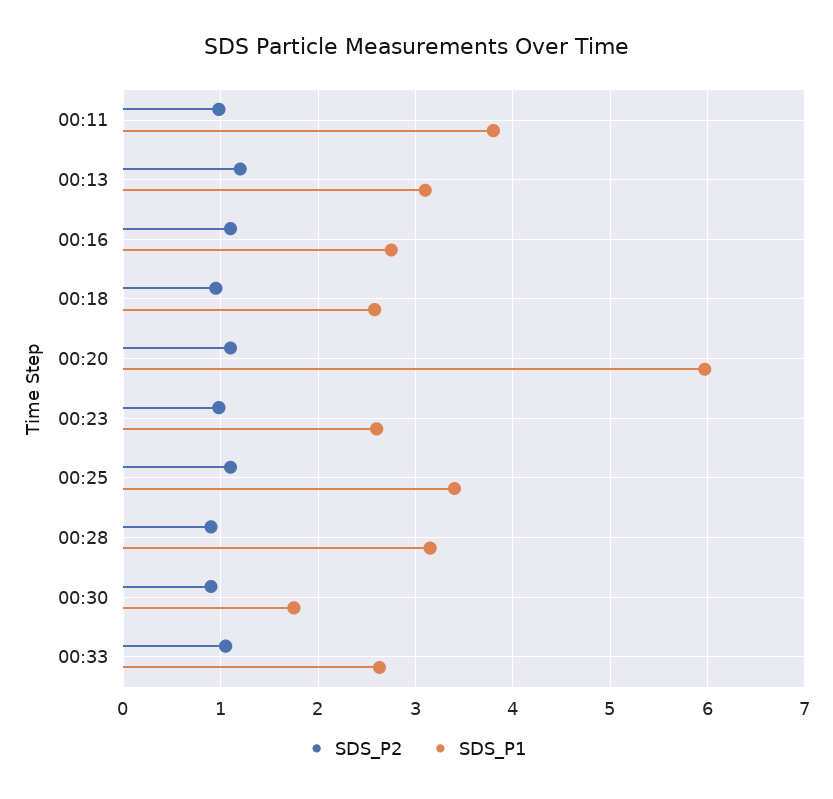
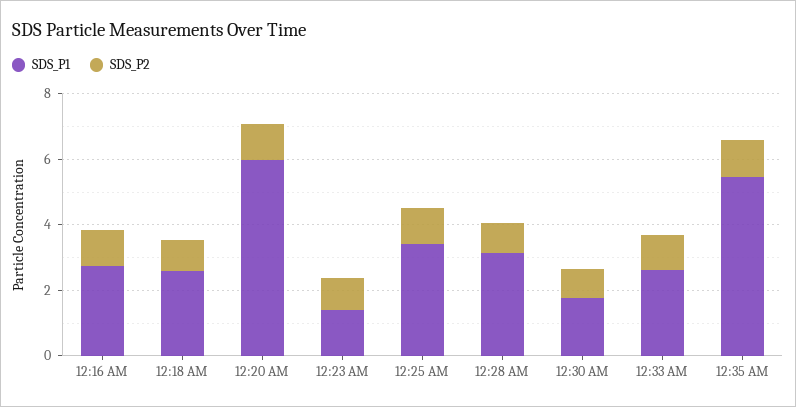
SDS_P2, 00:11: 1 -> none
SDS_P1, 00:11: 3.8 -> none
SDS_P2, 00:13: 1.2 -> none
SDS_P1, 00:13: 3.1 -> none
SDS_P1, 00:23: 2.6 -> 1.5
SDS_P1, 12:35 AM: none -> 5.5
SDS_P2, 12:35 AM: none -> 1

